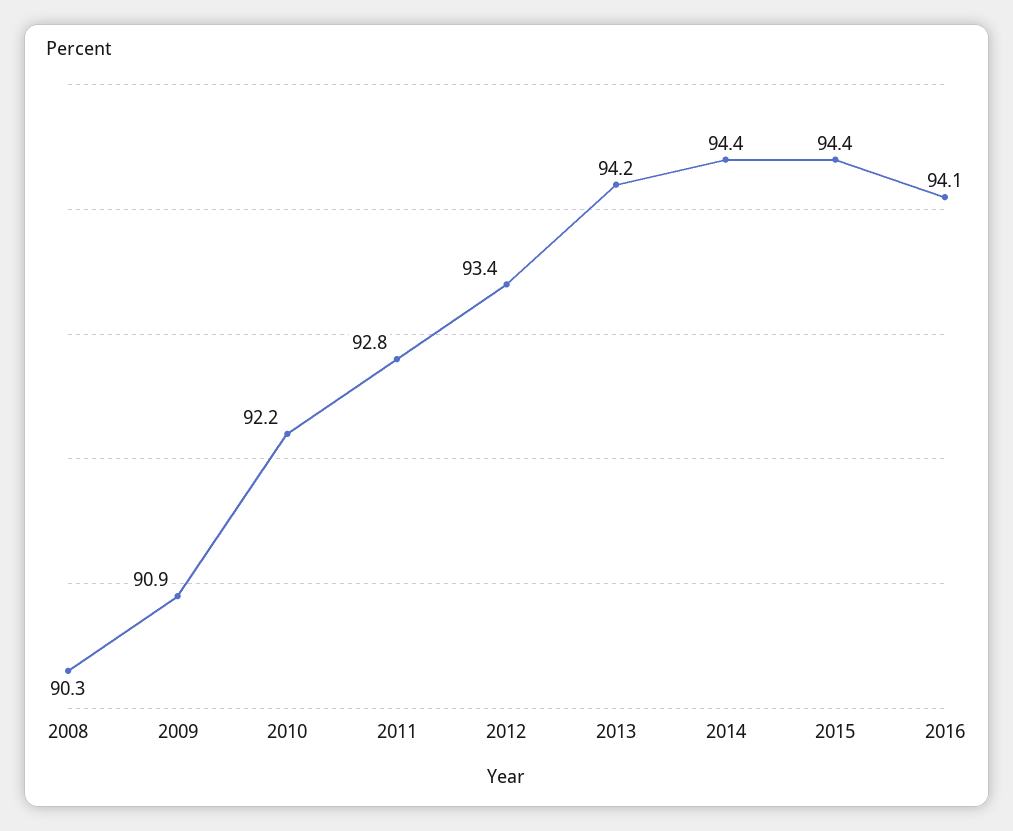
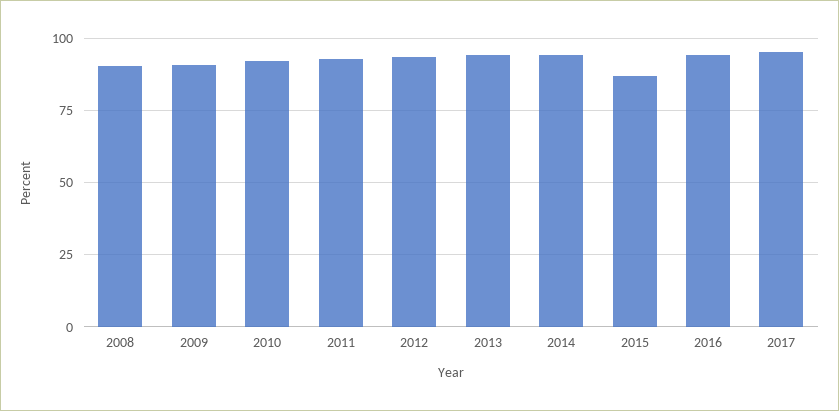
2015: 94.4 -> 87.5
2017: none -> 95

